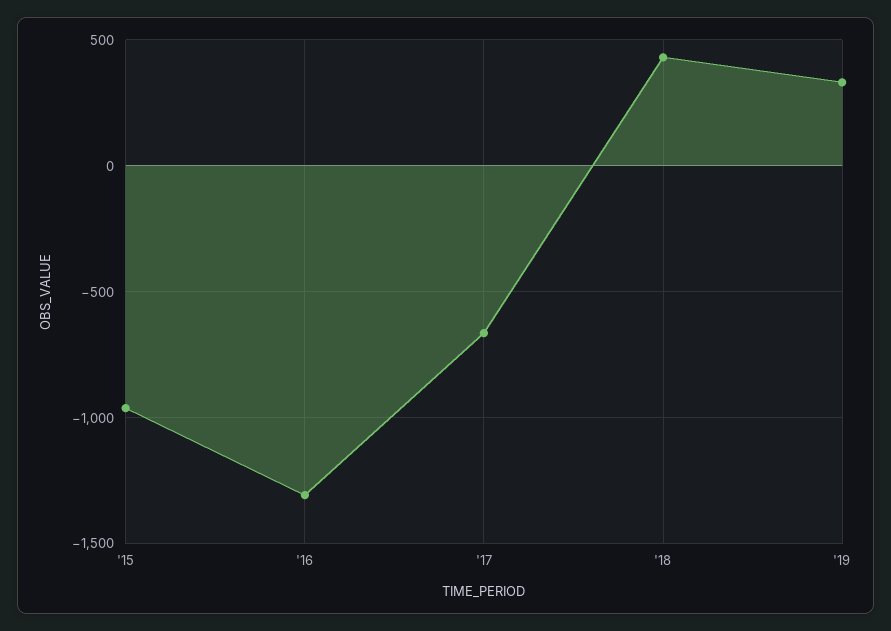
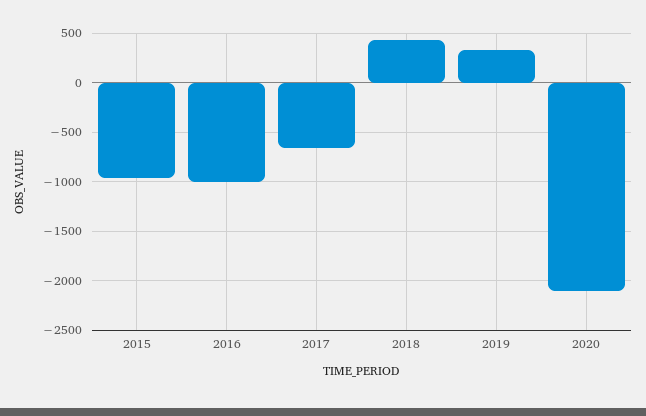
'16: -1300 -> -1000
2020: none -> -2100

